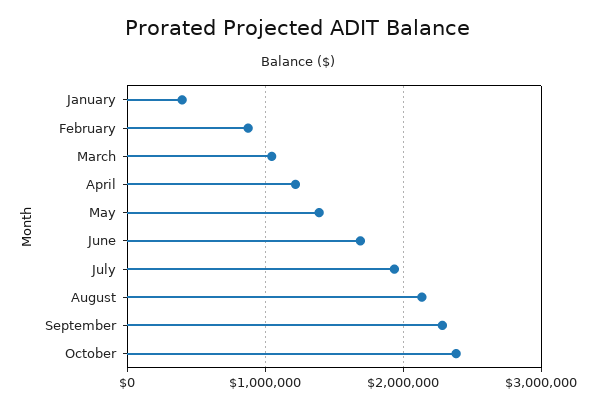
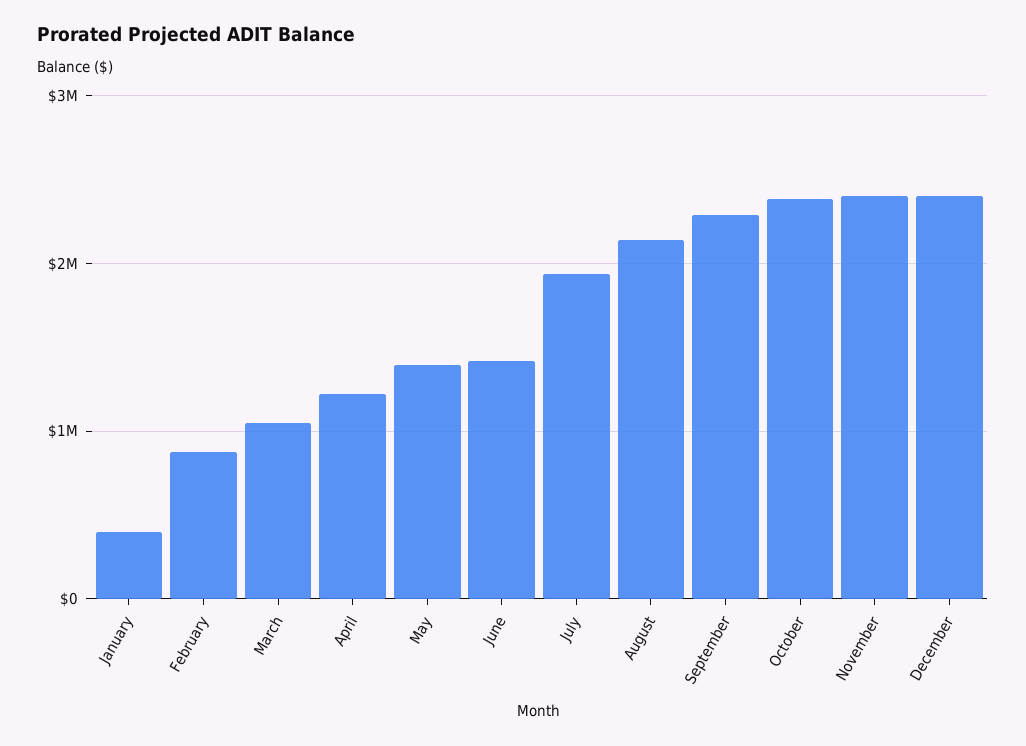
June: 1700000 -> 1400000
November: none -> 2400000
December: none -> 2400000

